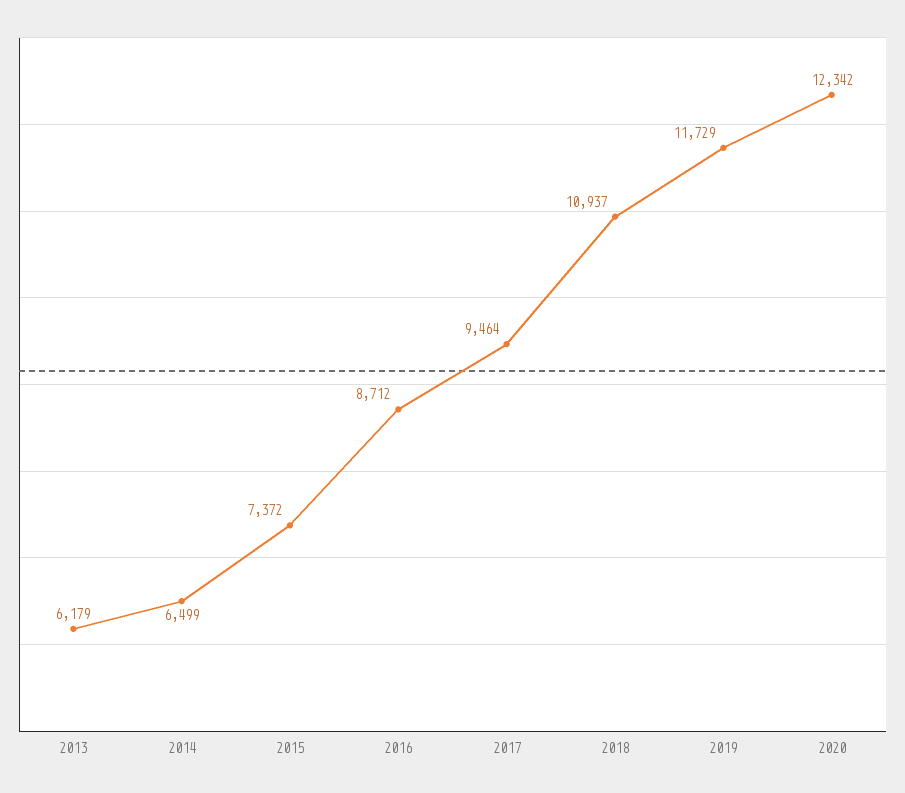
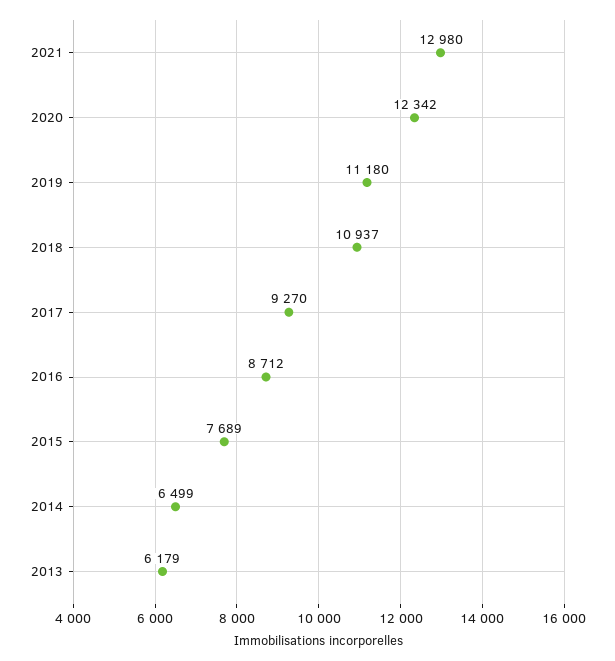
2015: 7372 -> 7689
2017: 9464 -> 9270
2019: 11729 -> 11180
2021: none -> 12980

